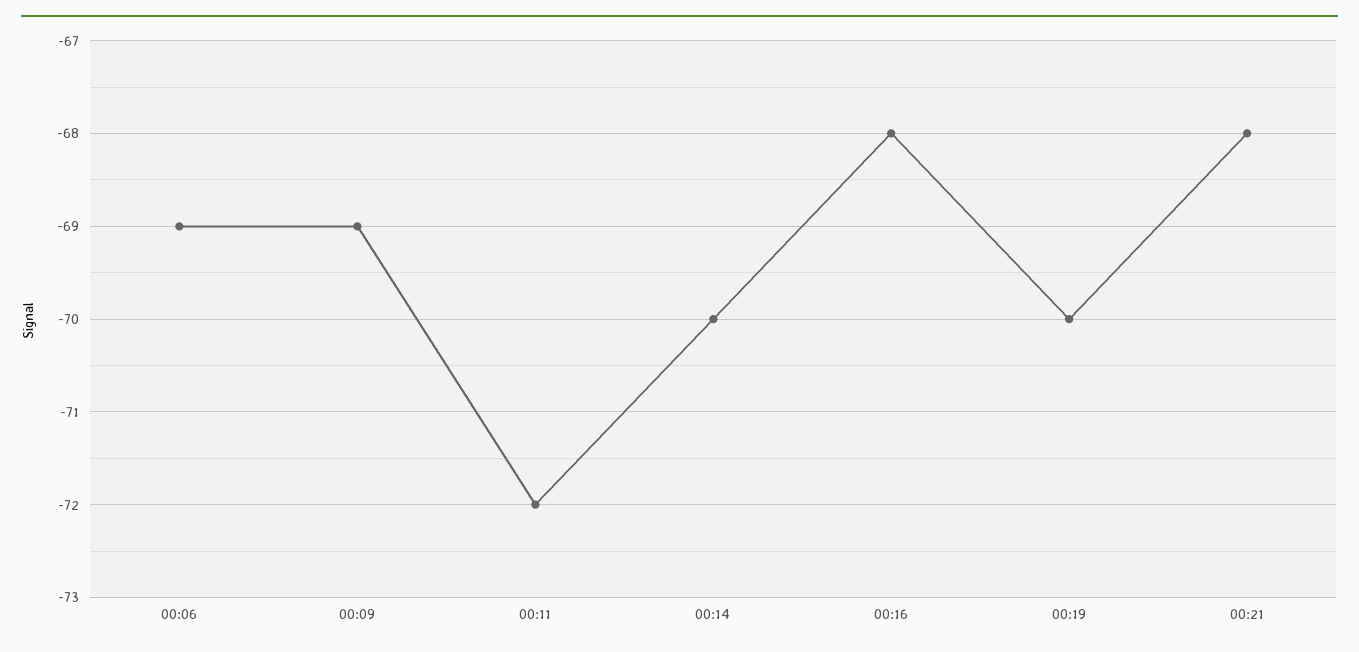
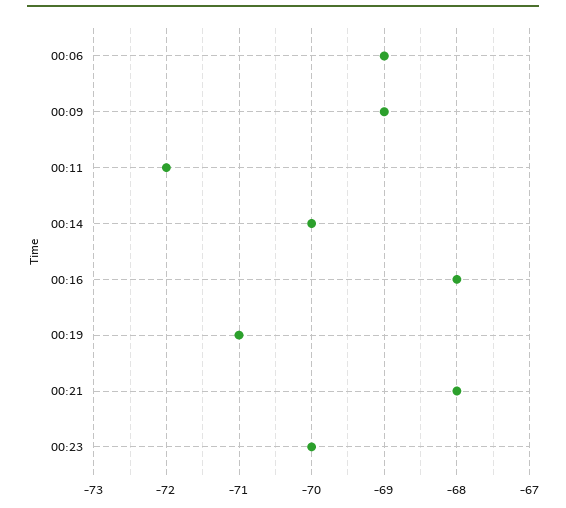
00:19: -70 -> -71
00:23: none -> -70

